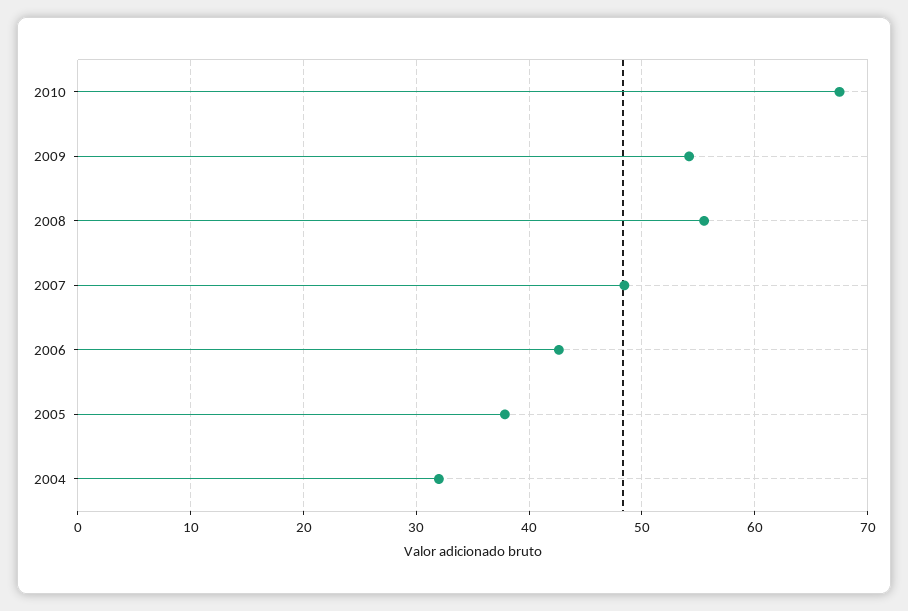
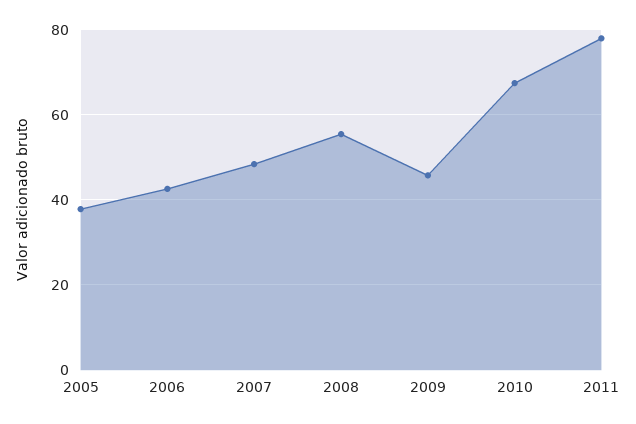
2009: 54 -> 46
2004: 32 -> none
2011: none -> 78

